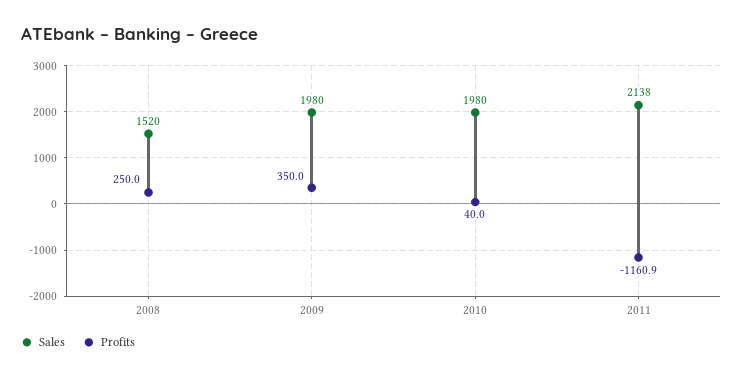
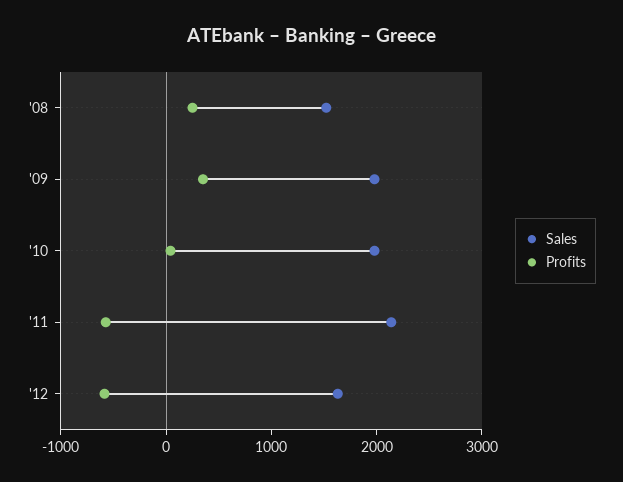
Profits, 2011: -1160.9 -> -600
Sales, '12: none -> 1600
Profits, '12: none -> -600

